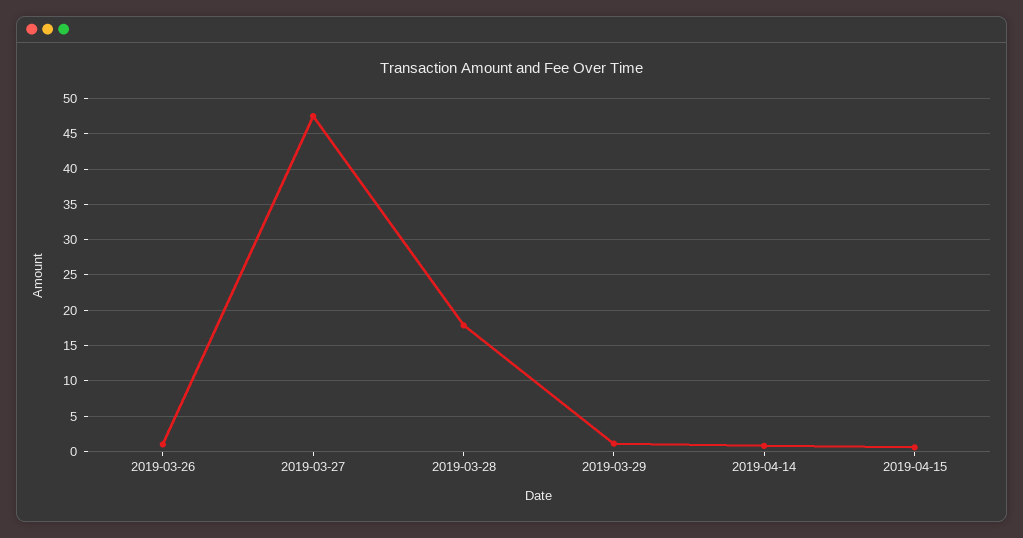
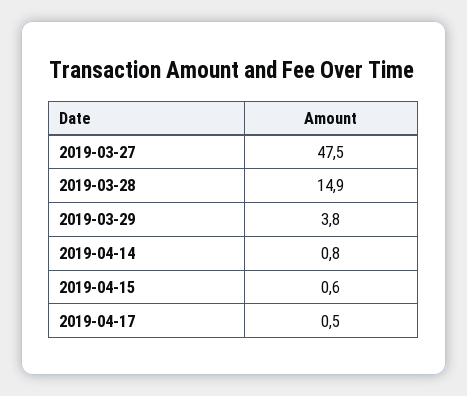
2019-03-26: 1 -> none
2019-03-28: 18 -> 14.9
2019-03-29: 1 -> 3.8
2019-04-17: none -> 0.5

